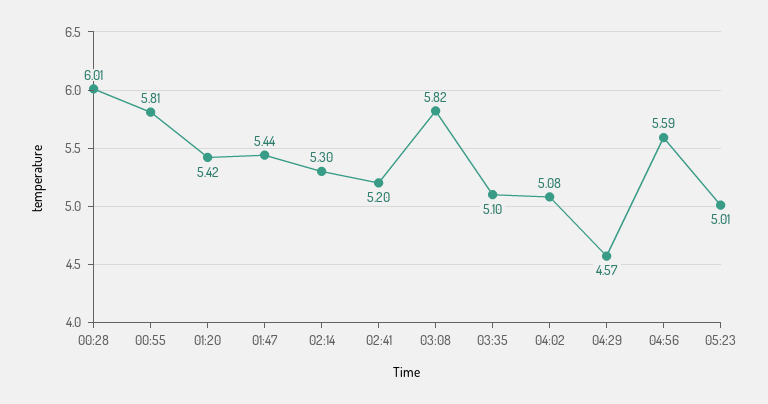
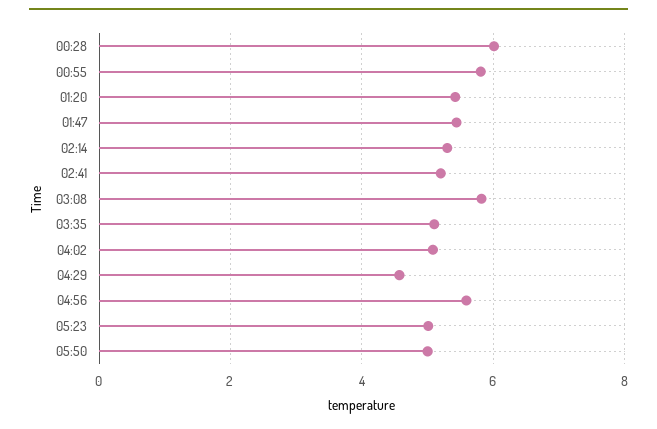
05:50: none -> 5

